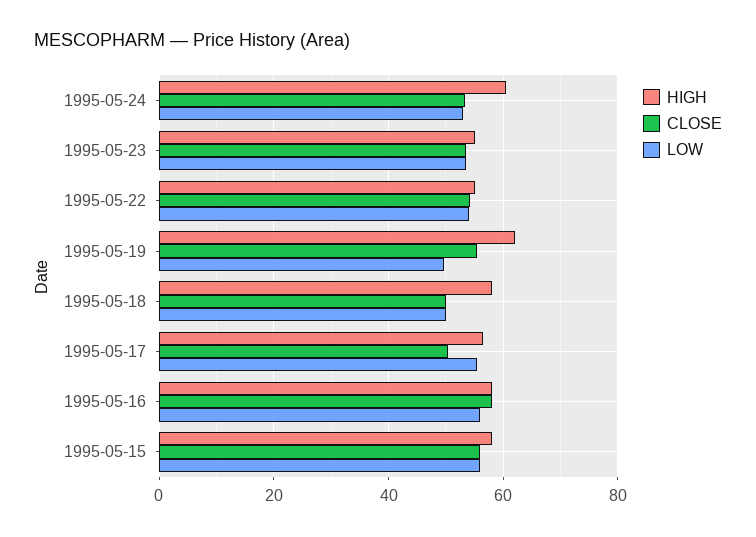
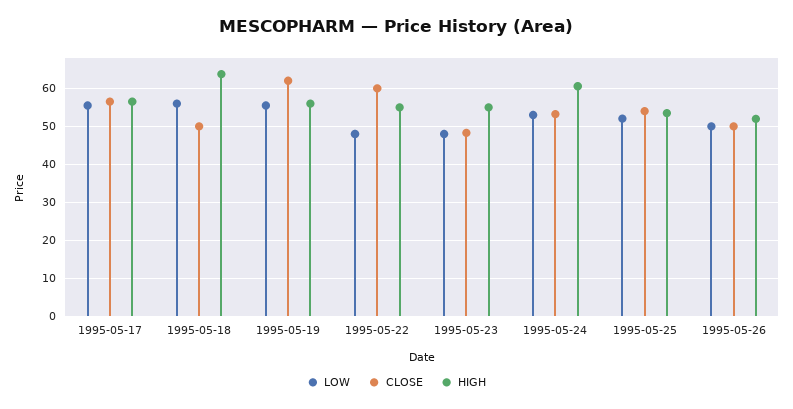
CLOSE, 1995-05-23: 54 -> 48
LOW, 1995-05-23: 54 -> 48
CLOSE, 1995-05-22: 54 -> 60
LOW, 1995-05-22: 54 -> 48
HIGH, 1995-05-19: 62 -> 56
CLOSE, 1995-05-19: 56 -> 62
LOW, 1995-05-19: 50 -> 56
HIGH, 1995-05-18: 58 -> 64
LOW, 1995-05-18: 50 -> 56
CLOSE, 1995-05-17: 50 -> 56
HIGH, 1995-05-16: 58 -> none
CLOSE, 1995-05-16: 58 -> none
LOW, 1995-05-16: 56 -> none
HIGH, 1995-05-15: 58 -> none
CLOSE, 1995-05-15: 56 -> none
LOW, 1995-05-15: 56 -> none
LOW, 1995-05-25: none -> 52
CLOSE, 1995-05-25: none -> 54
HIGH, 1995-05-25: none -> 54
LOW, 1995-05-26: none -> 50
CLOSE, 1995-05-26: none -> 50
HIGH, 1995-05-26: none -> 52

